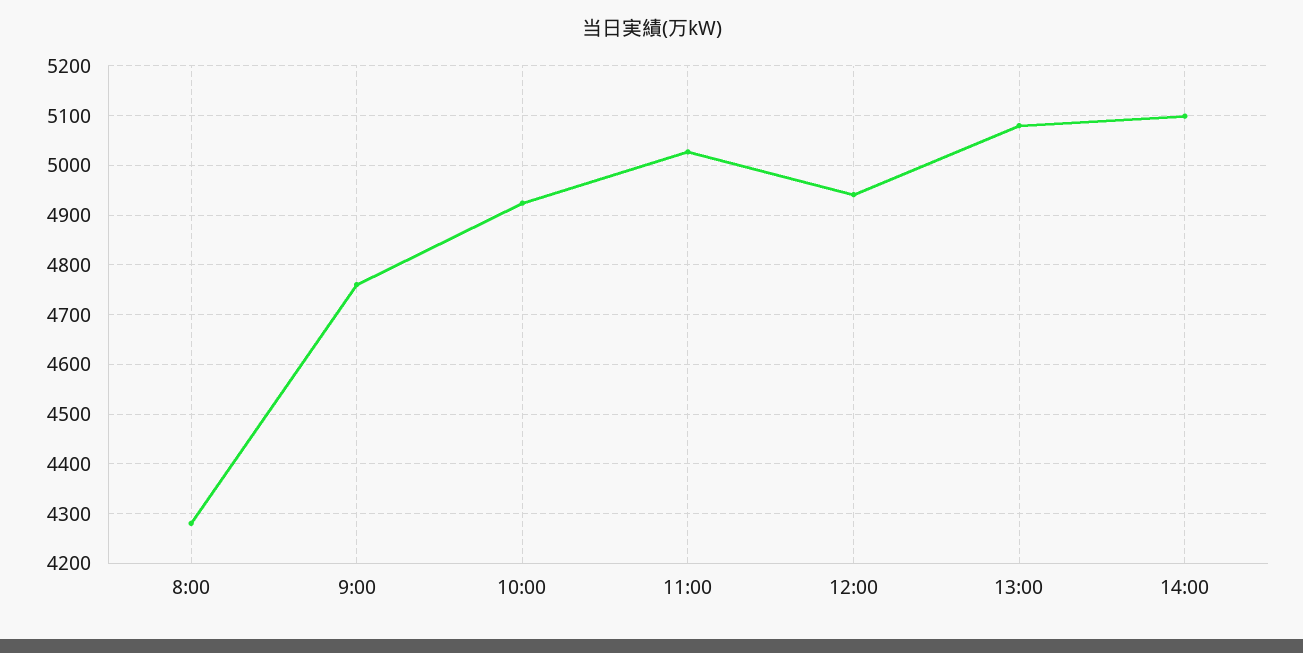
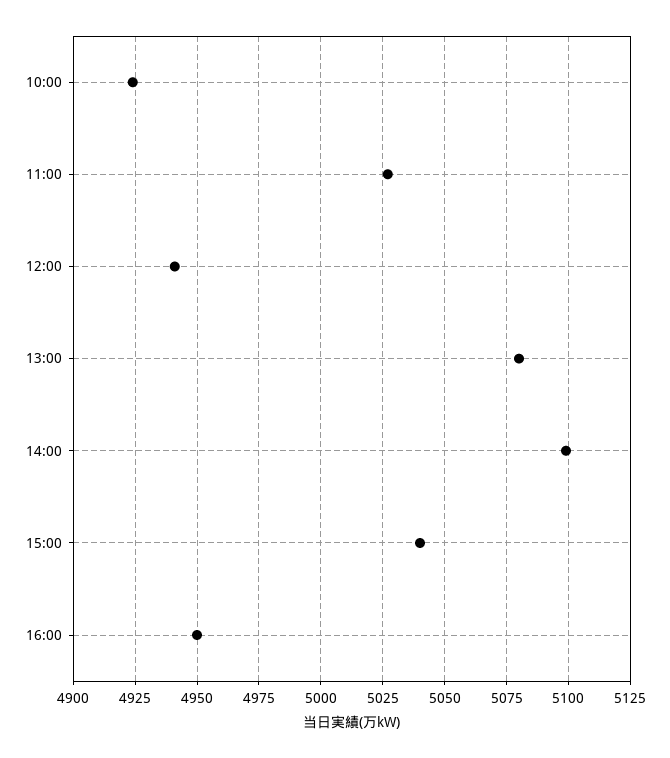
8:00: 4280 -> none
9:00: 4760 -> none
15:00: none -> 5040
16:00: none -> 4950

